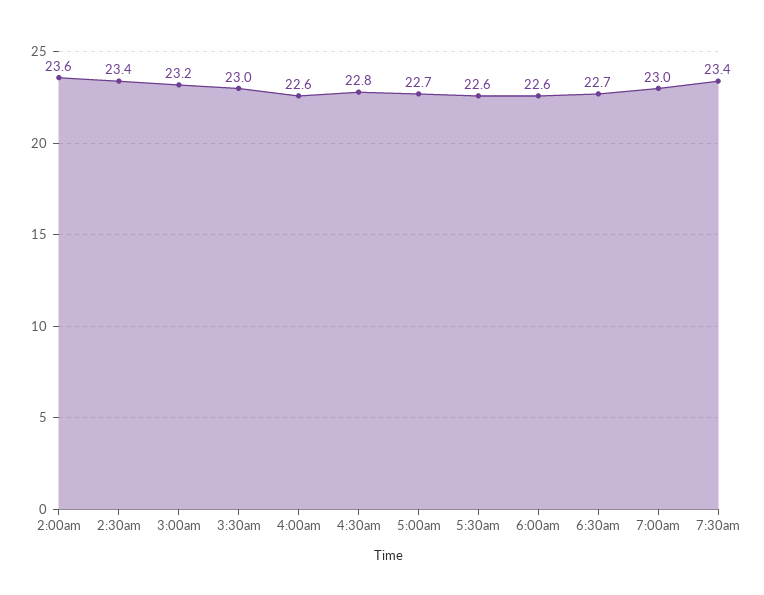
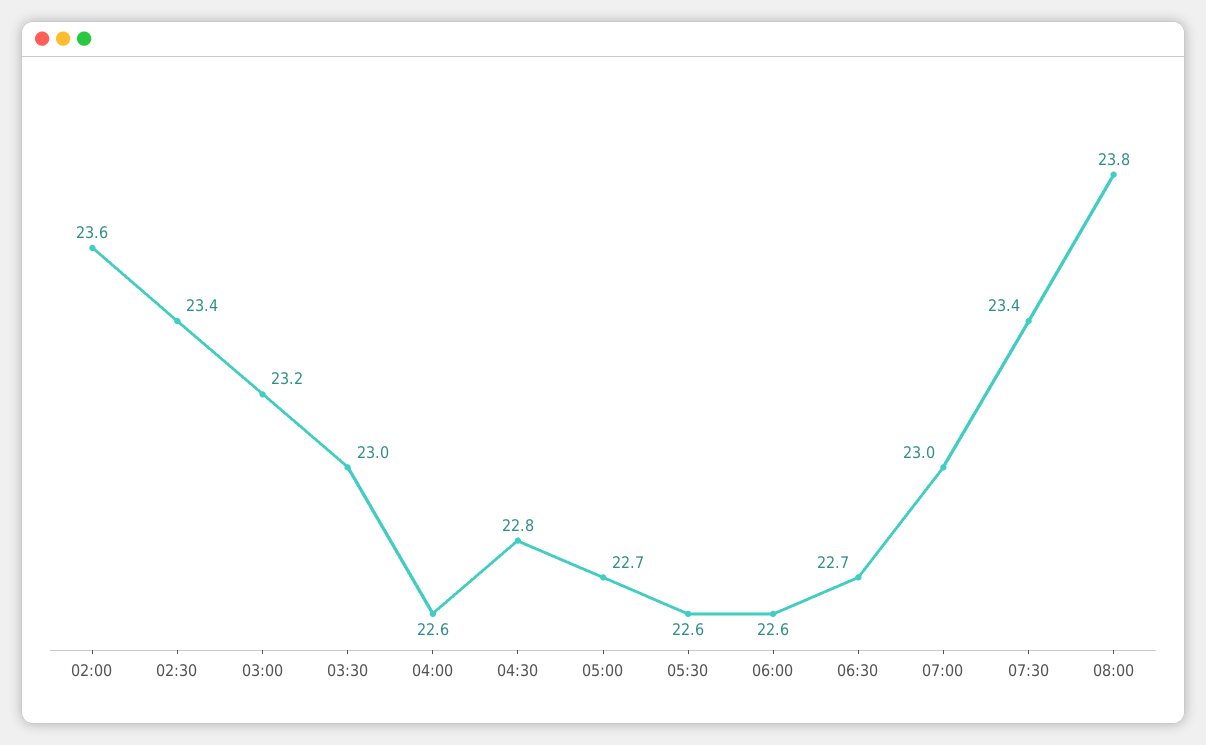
08:00: none -> 23.8

